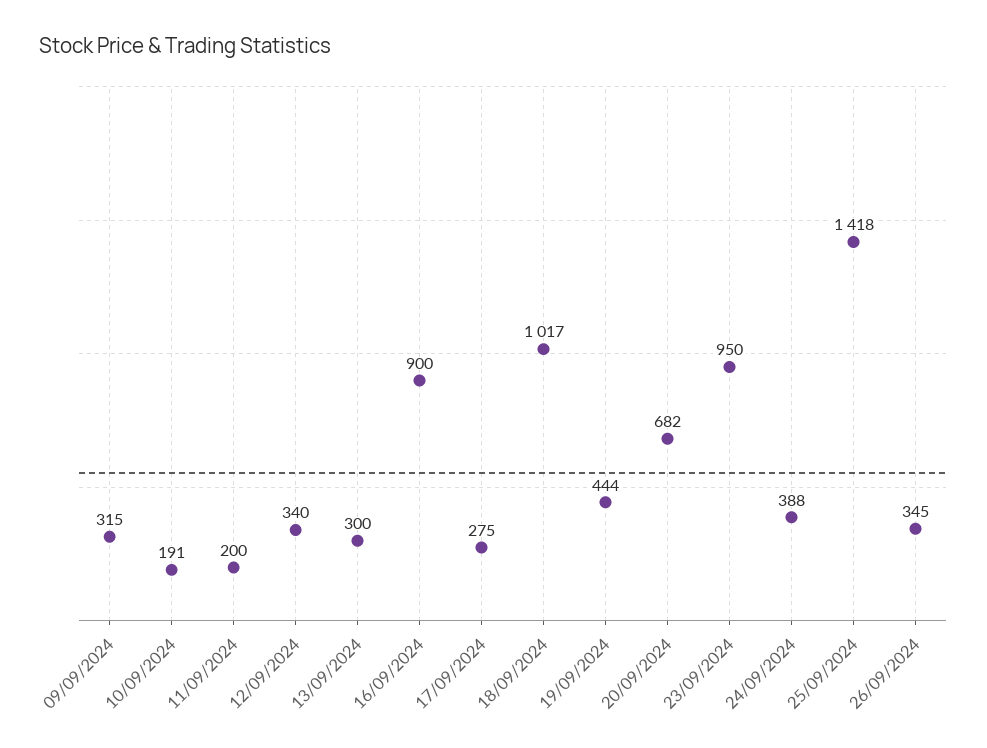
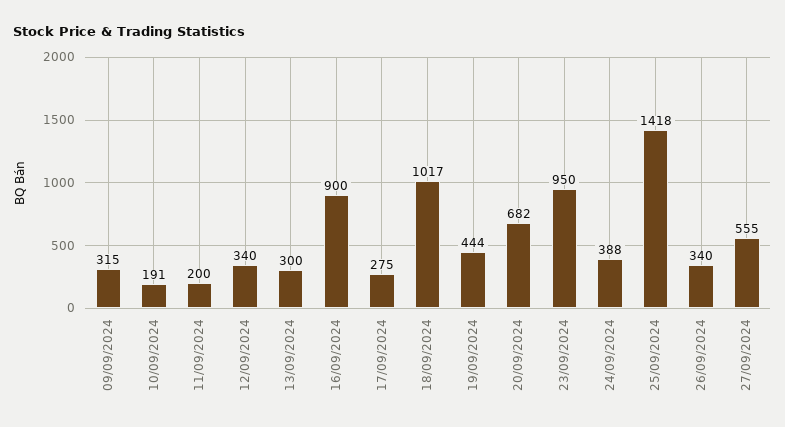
26/09/2024: 345 -> 340
27/09/2024: none -> 555

